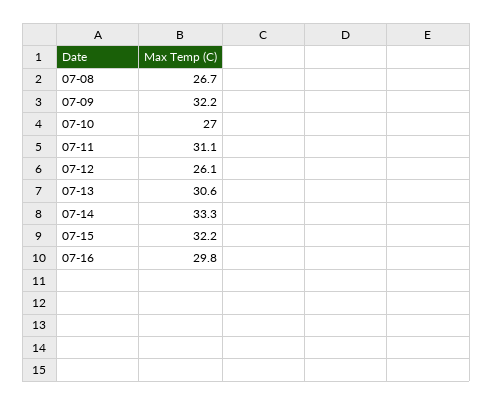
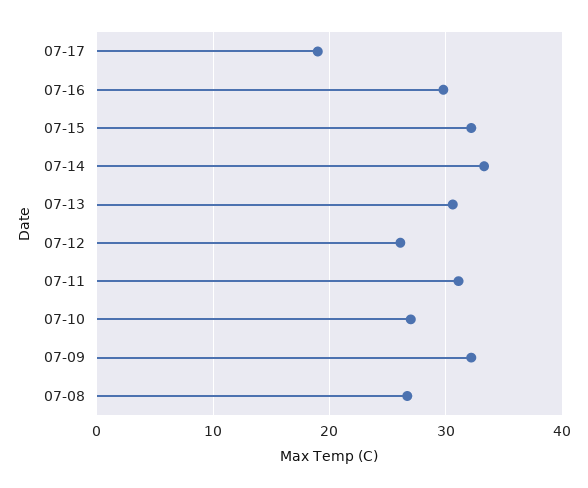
07-17: none -> 19

